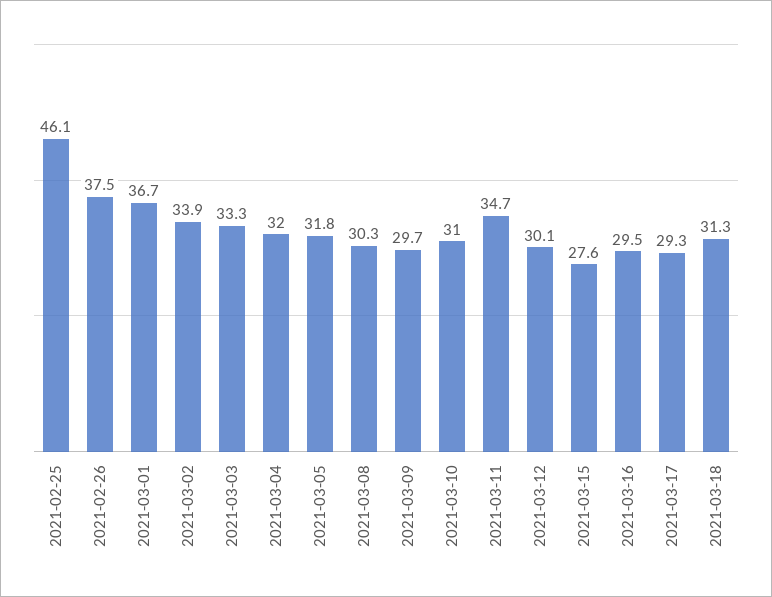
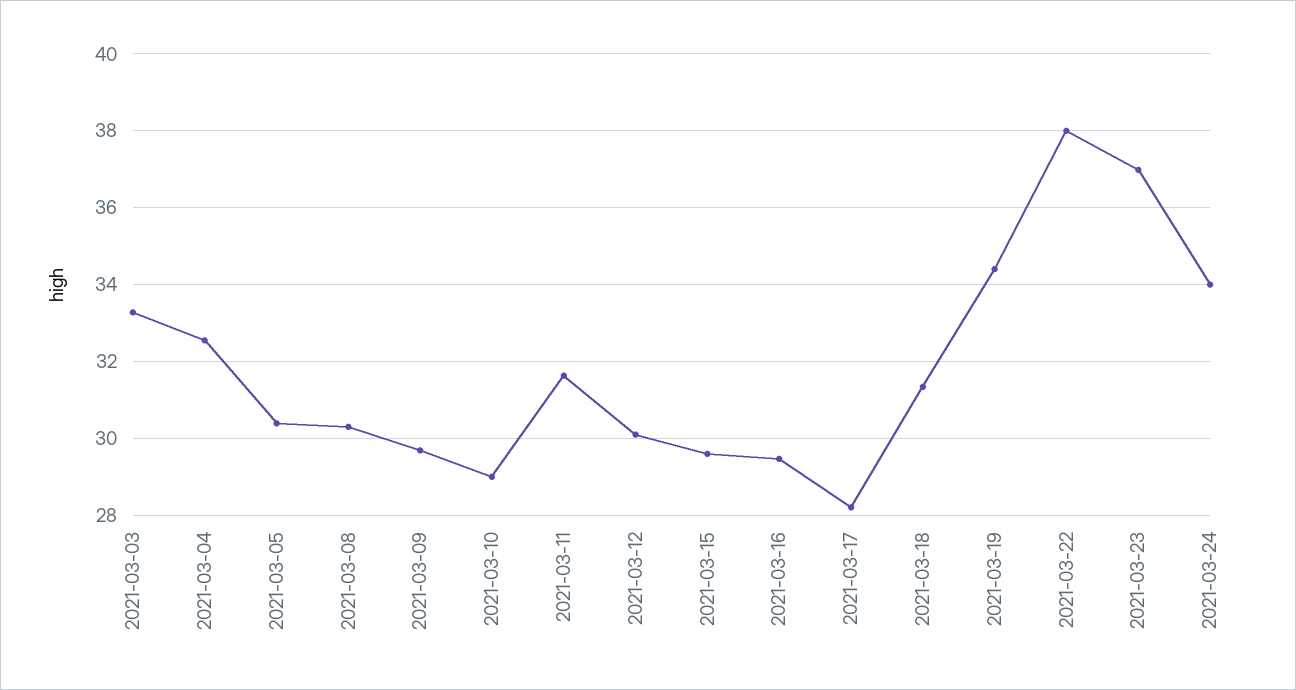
2021-02-25: 46.1 -> none
2021-02-26: 37.5 -> none
2021-03-01: 36.7 -> none
2021-03-02: 33.9 -> none
2021-03-04: 32 -> 32.6
2021-03-05: 31.8 -> 30.4
2021-03-10: 31 -> 29
2021-03-11: 34.7 -> 31.6
2021-03-15: 27.6 -> 29.6
2021-03-17: 29.3 -> 28.2
2021-03-19: none -> 34.4
2021-03-22: none -> 38
2021-03-23: none -> 37
2021-03-24: none -> 34

